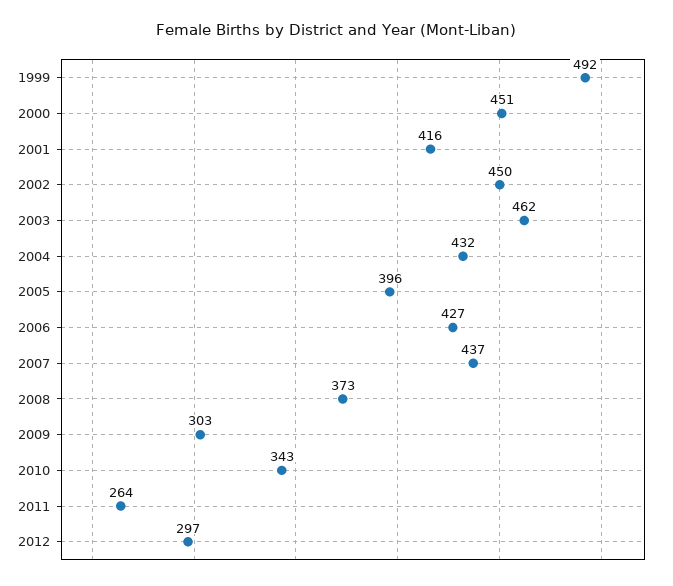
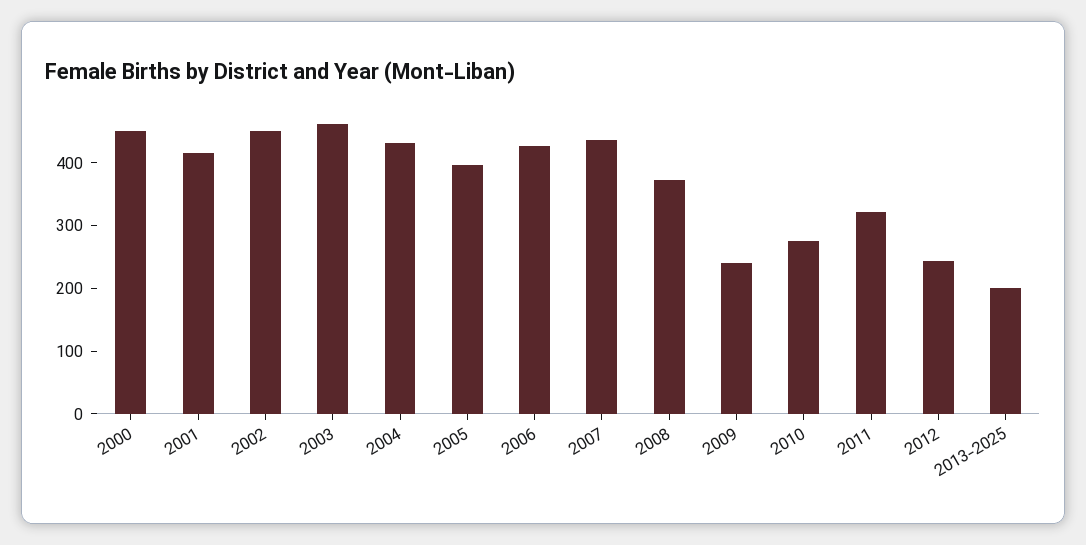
1999: 492 -> none
2009: 303 -> 240
2010: 343 -> 280
2011: 264 -> 320
2012: 297 -> 240
2013-2025: none -> 200

